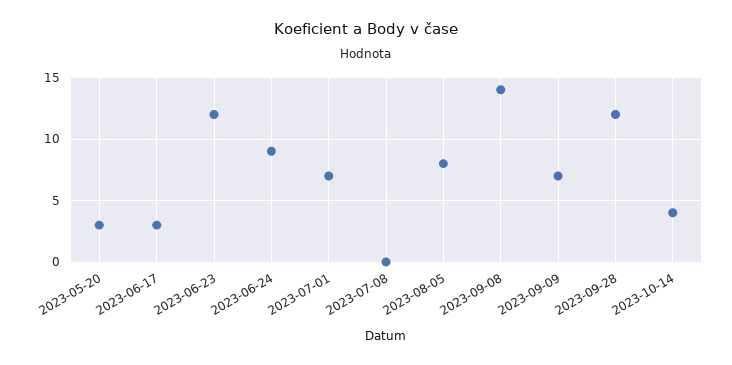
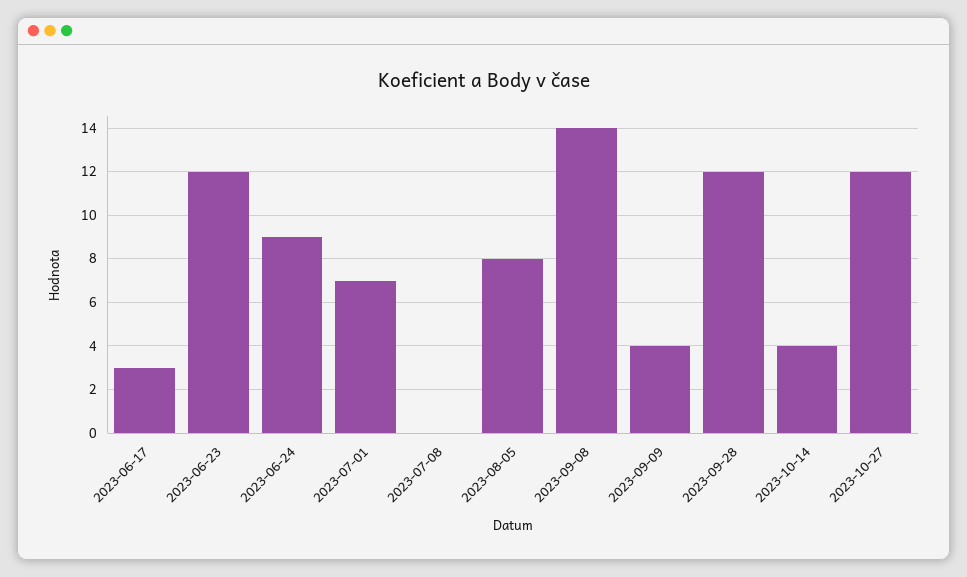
2023-05-20: 3 -> none
2023-09-09: 7 -> 4
2023-10-27: none -> 12

